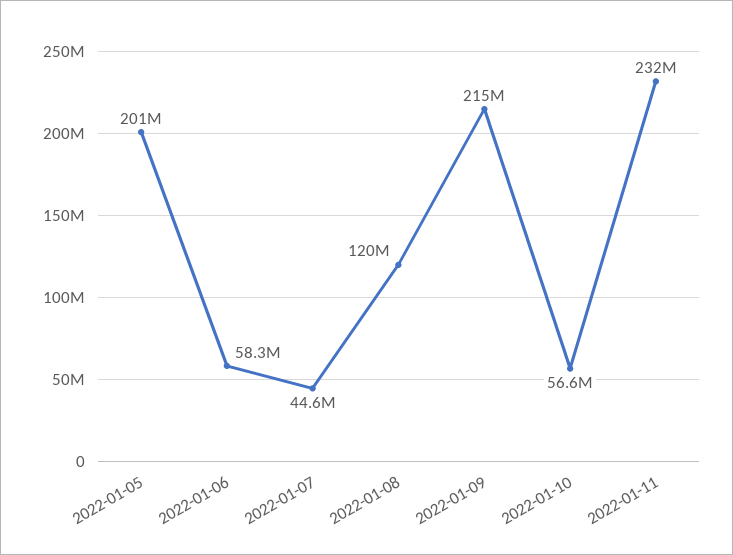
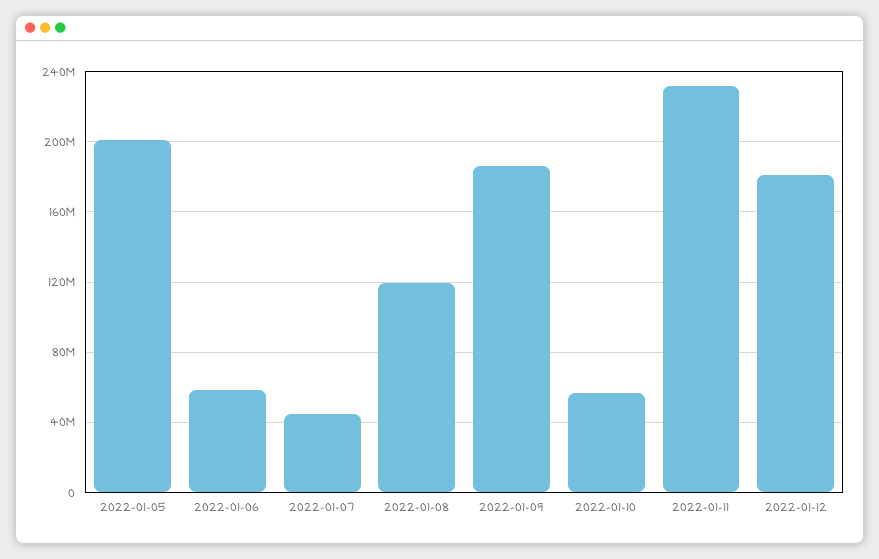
2022-01-09: 215000000 -> 185000000
2022-01-12: none -> 180000000

